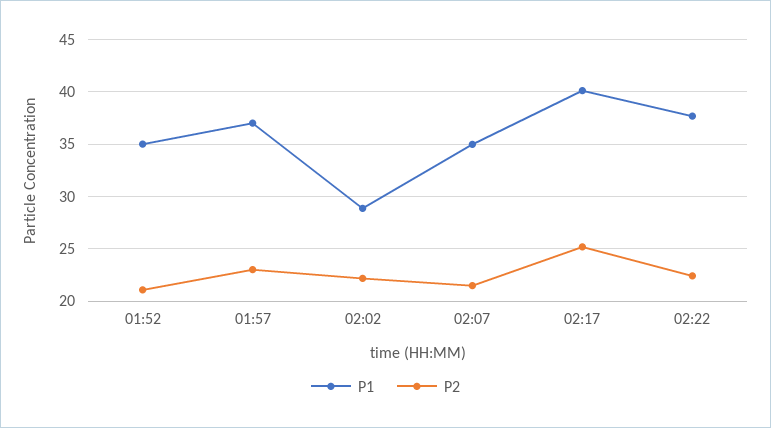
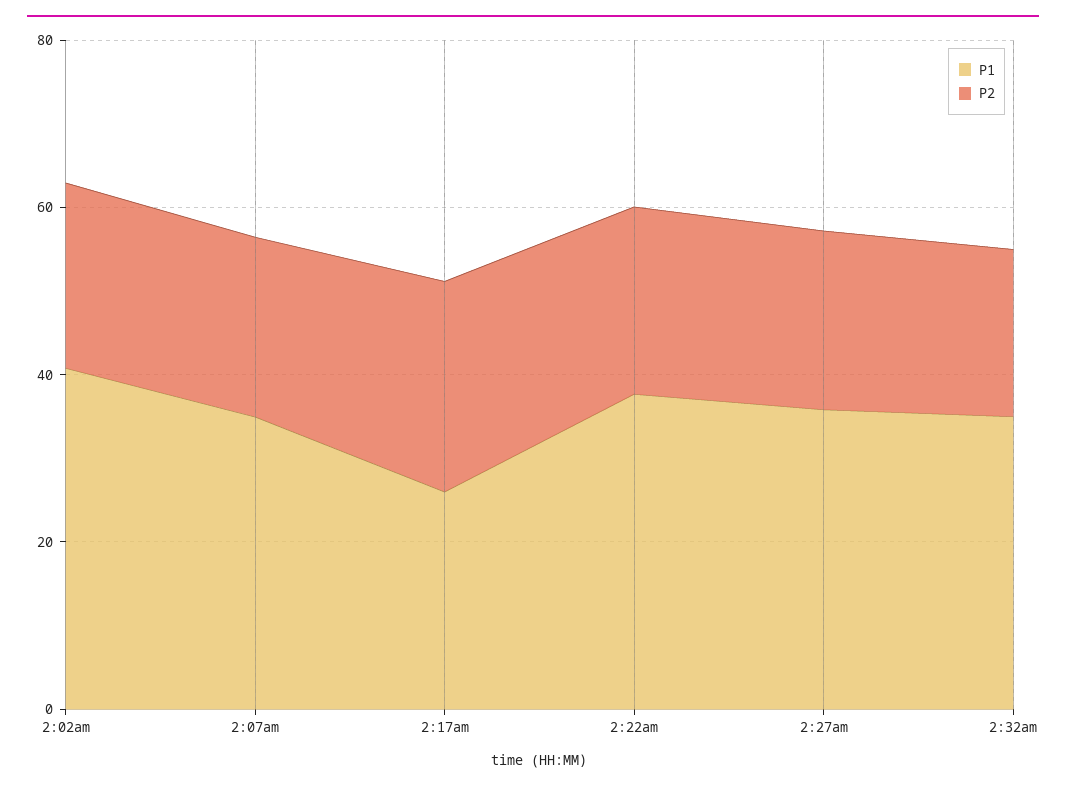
P1, 01:52: 35 -> none
P2, 01:52: 21 -> none
P1, 01:57: 37 -> none
P2, 01:57: 23 -> none
P1, 02:02: 29 -> 40
P1, 02:17: 40 -> 25
P1, 2:27am: none -> 35
P2, 2:27am: none -> 20
P1, 2:32am: none -> 35
P2, 2:32am: none -> 20

